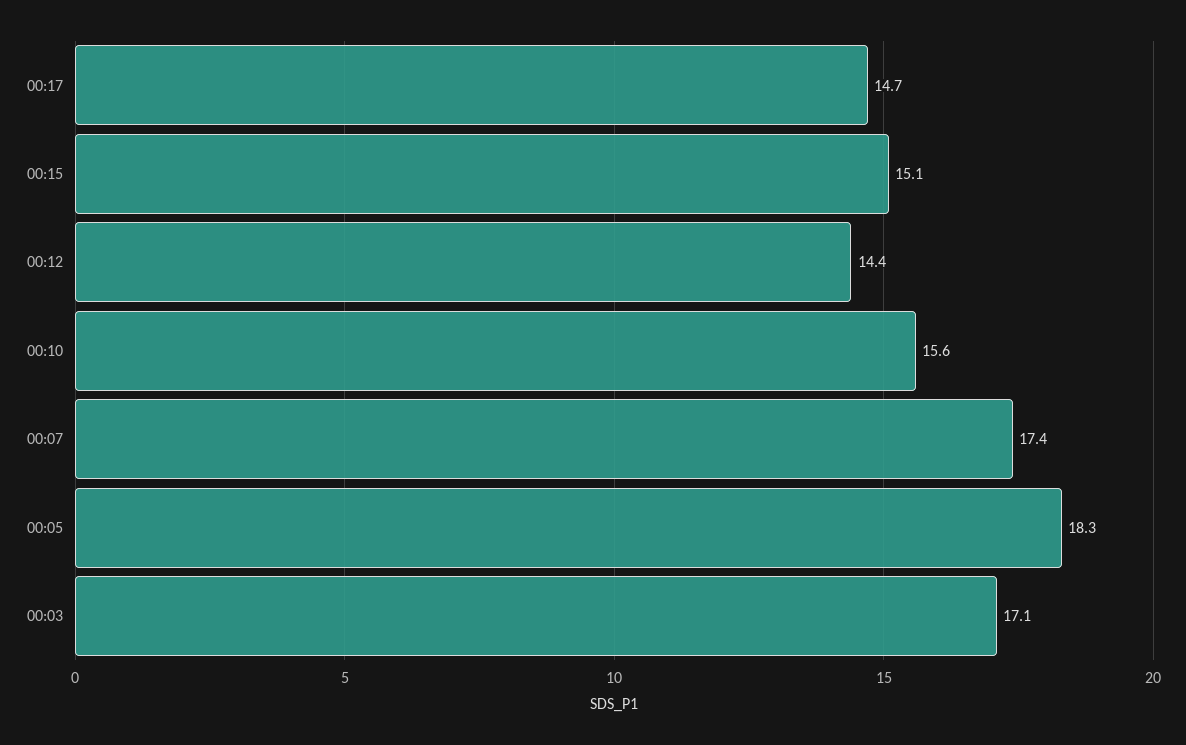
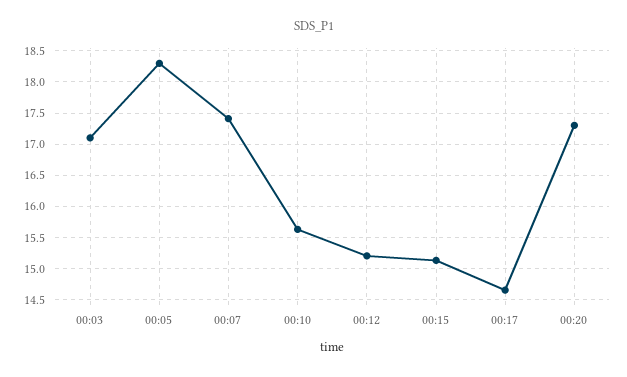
00:12: 14.4 -> 15.2
00:20: none -> 17.3

